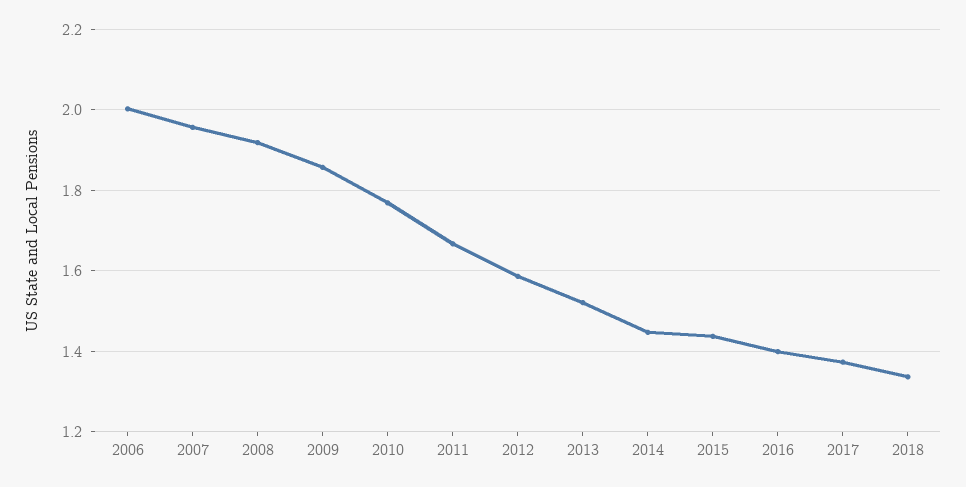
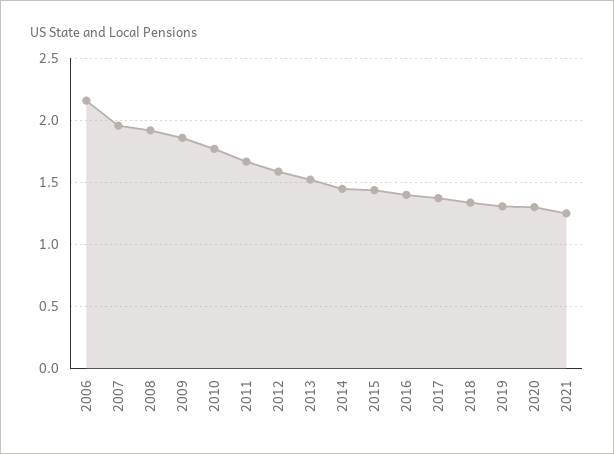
2006: 2 -> 2.15
2019: none -> 1.3
2020: none -> 1.3
2021: none -> 1.25

